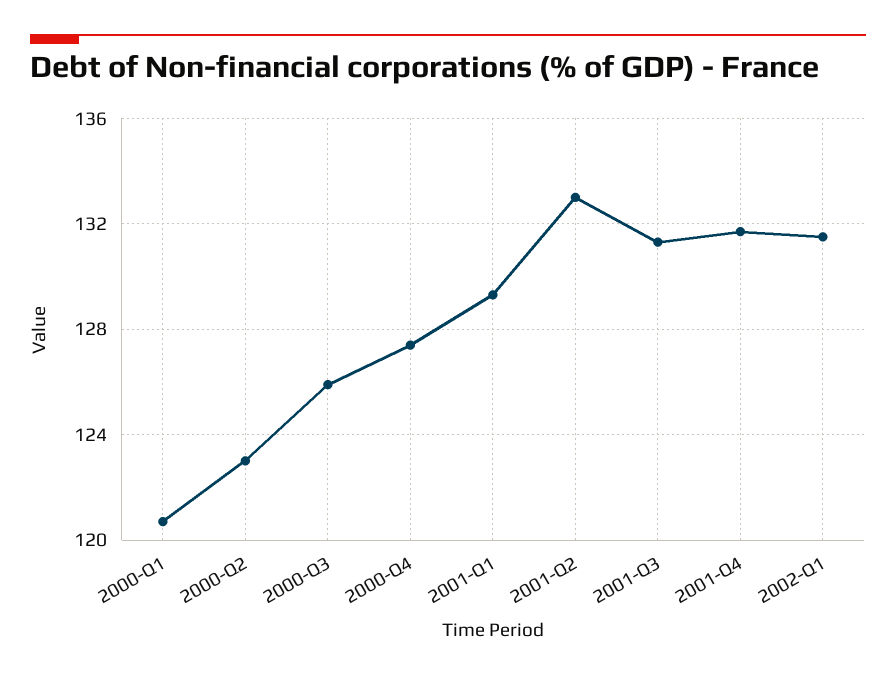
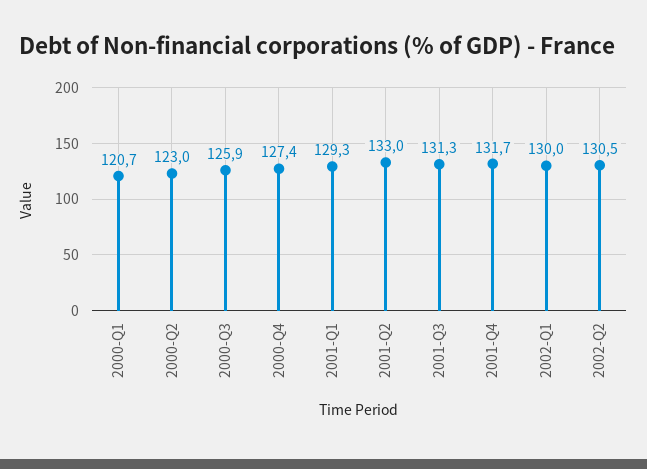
2002-Q1: 131.5 -> 130
2002-Q2: none -> 130.5

